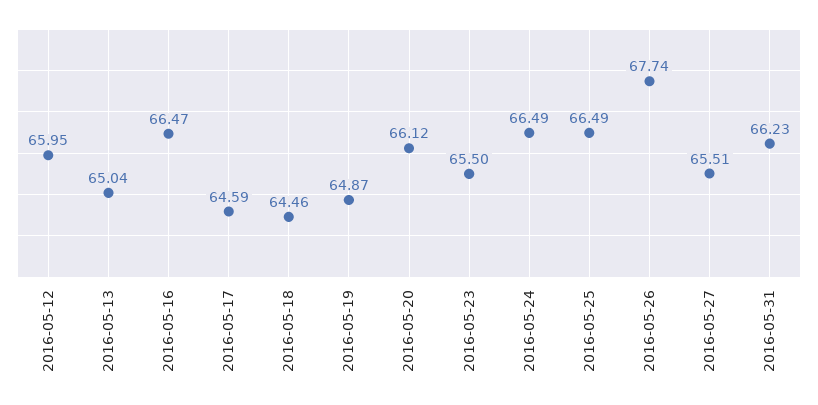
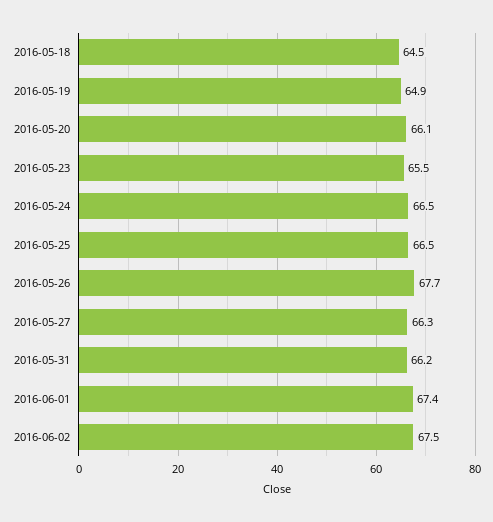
2016-05-12: 65.95 -> none
2016-05-13: 65.04 -> none
2016-05-16: 66.47 -> none
2016-05-17: 64.59 -> none
2016-05-27: 65.51 -> 66.3
2016-06-01: none -> 67.4
2016-06-02: none -> 67.5

